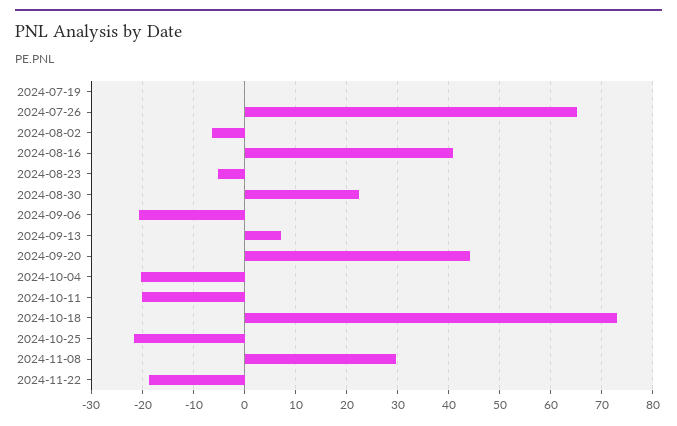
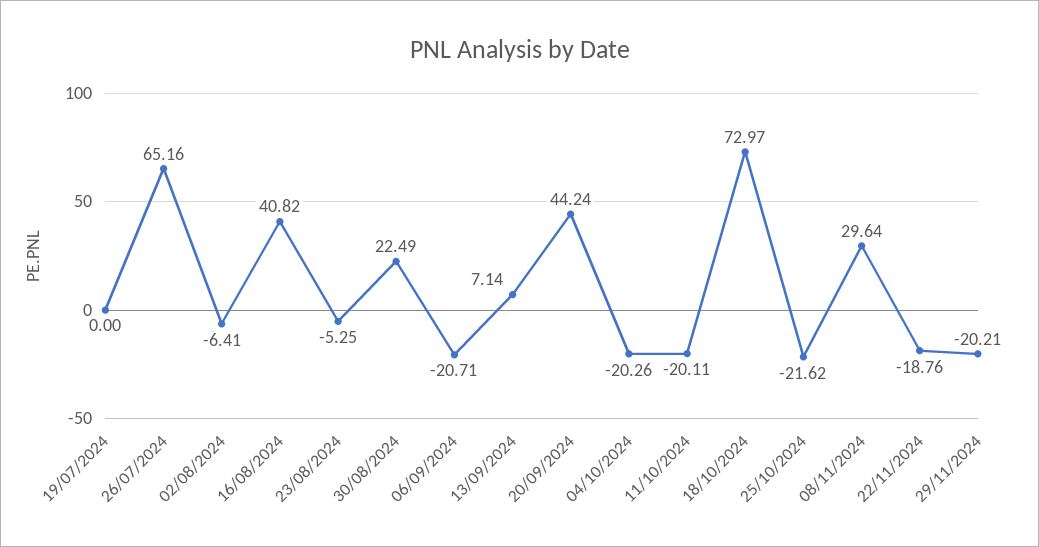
29/11/2024: none -> -20.21

